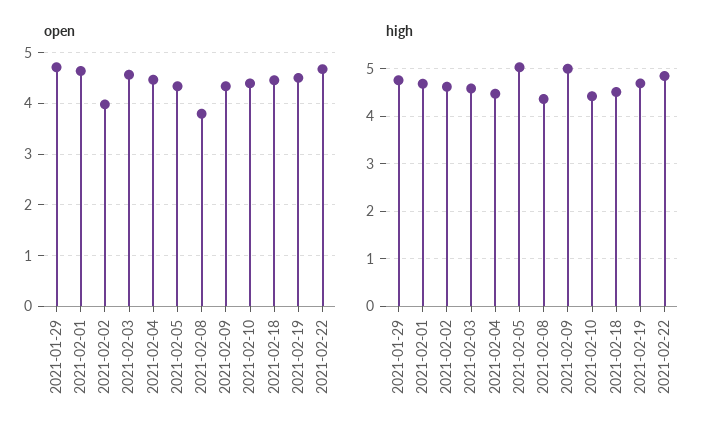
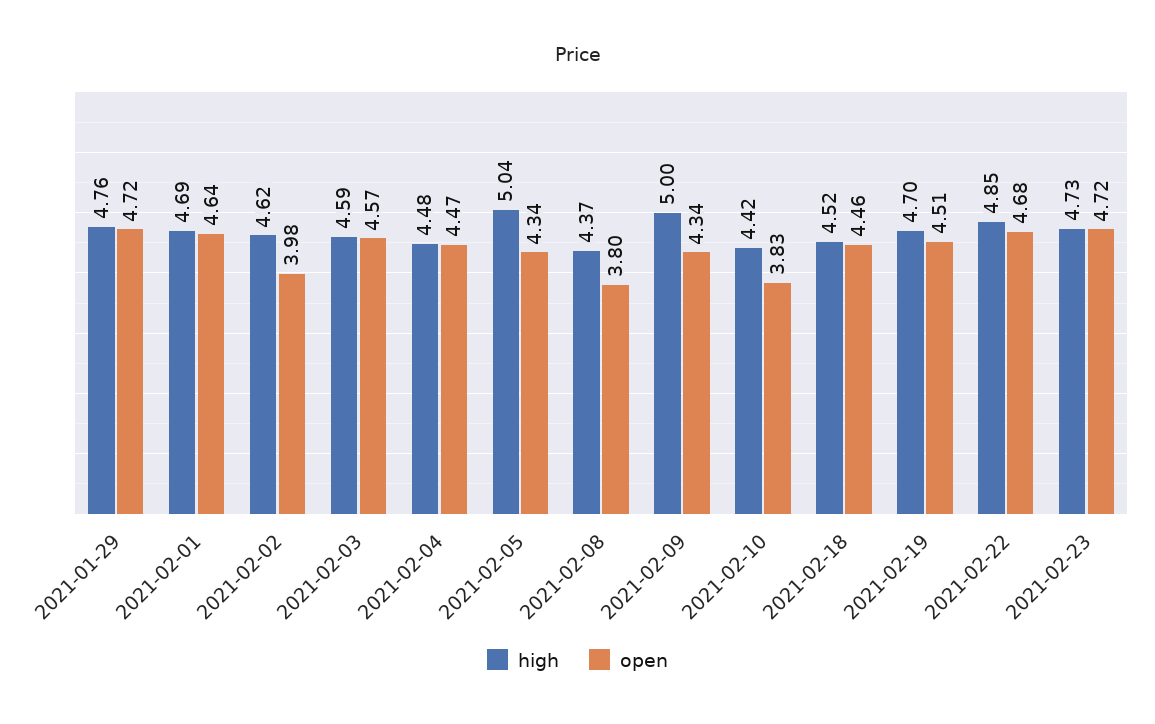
open, 2021-02-10: 4.4 -> 3.83
high, 2021-02-23: none -> 4.73
open, 2021-02-23: none -> 4.72

